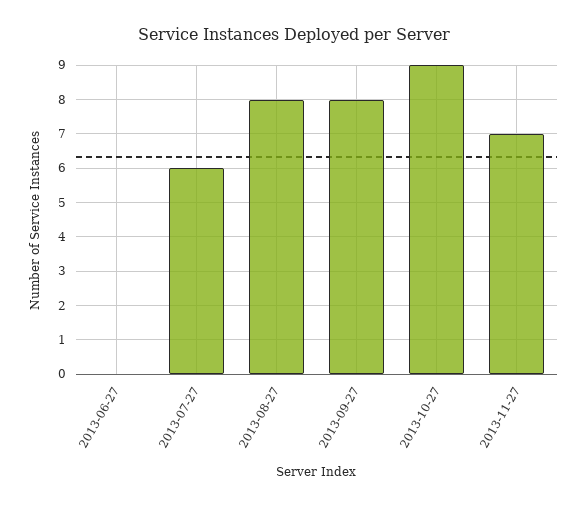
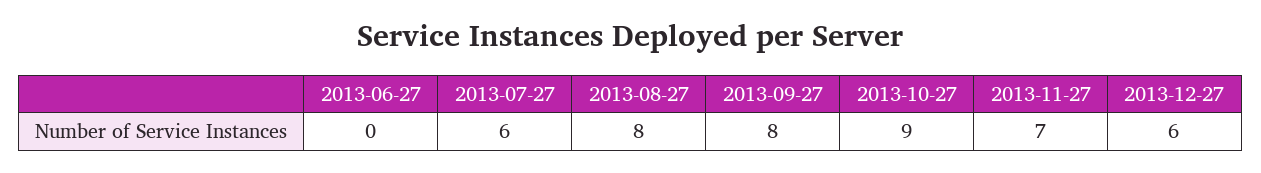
2013-12-27: none -> 6

